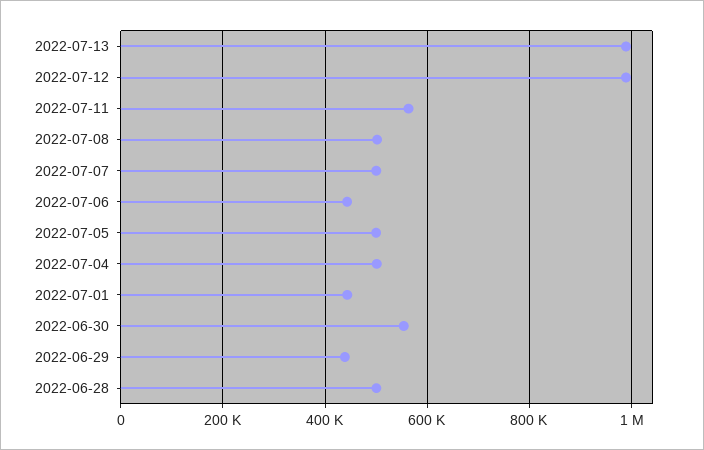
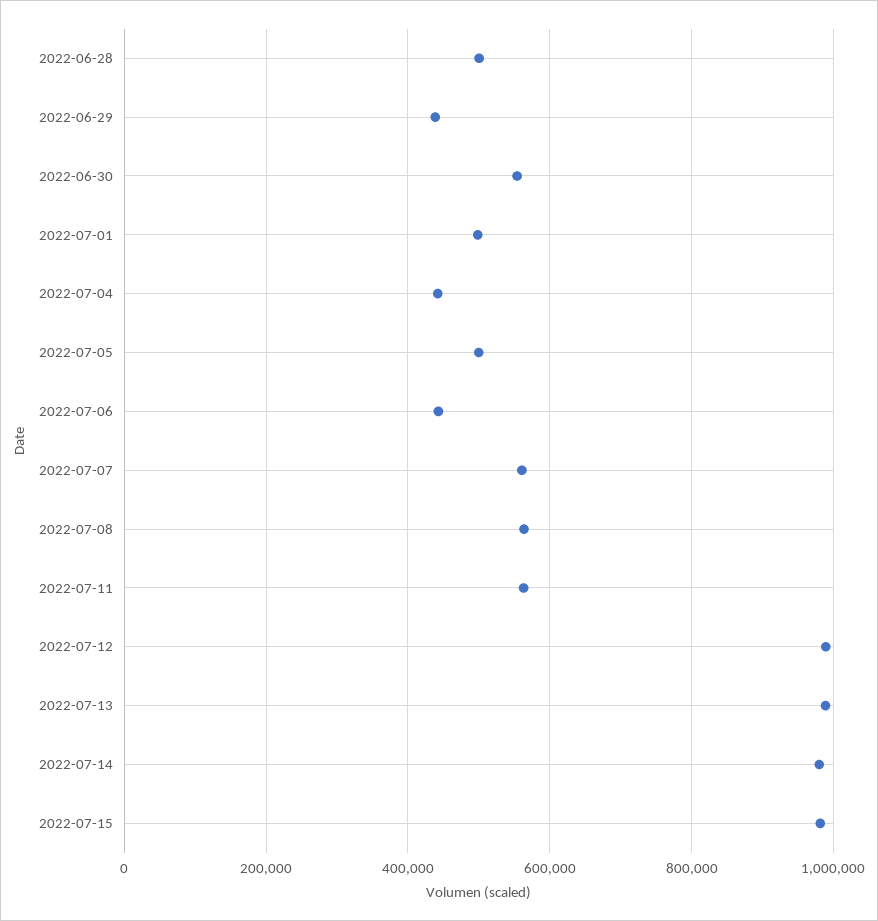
2022-07-08: 500000 -> 560000
2022-07-07: 500000 -> 560000
2022-07-04: 500000 -> 440000
2022-07-01: 440000 -> 500000
2022-07-14: none -> 980000
2022-07-15: none -> 980000

